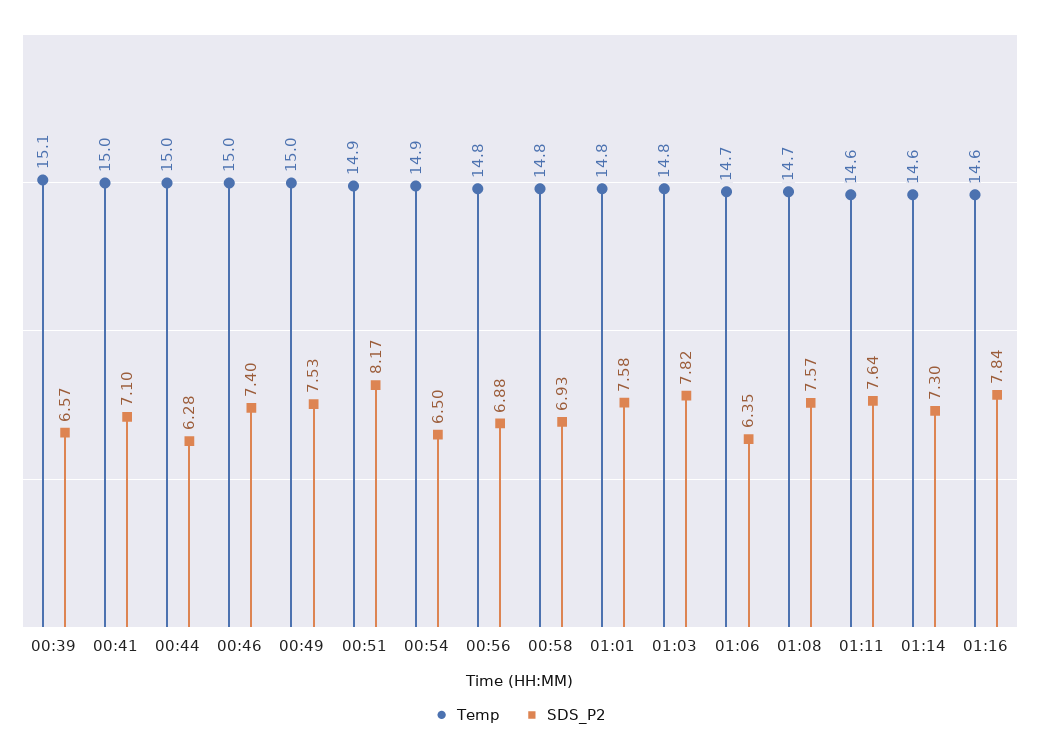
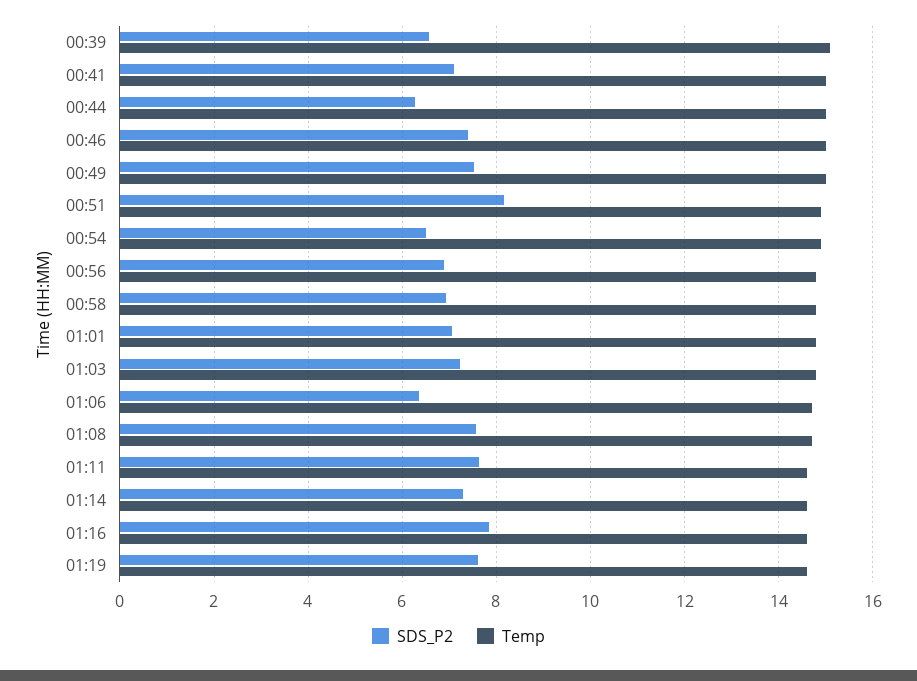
SDS_P2, 01:01: 7.58 -> 7
SDS_P2, 01:03: 7.82 -> 7.2
SDS_P2, 01:19: none -> 7.6
Temp, 01:19: none -> 14.6

